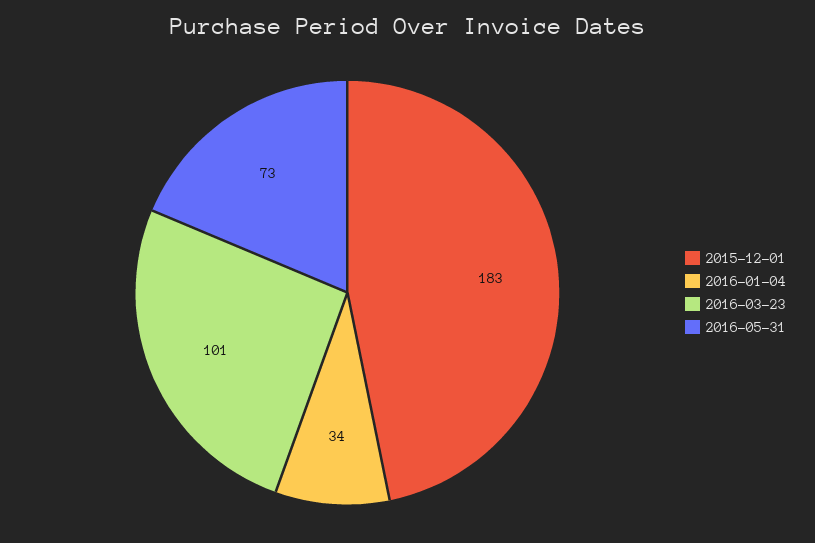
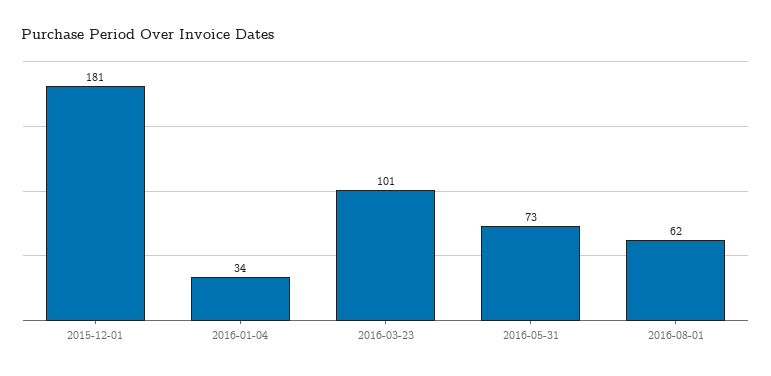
2015-12-01: 183 -> 181
2016-08-01: none -> 62

